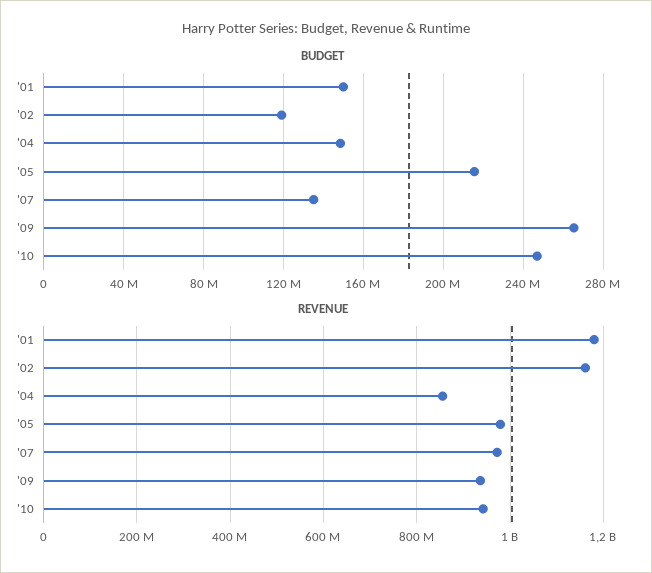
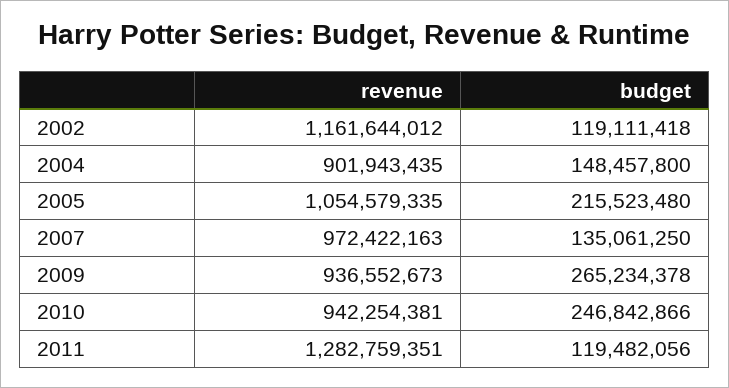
BUDGET, '01: 150000000 -> none
REVENUE, '01: 1180000000 -> none
REVENUE, '04: 860000000 -> 901943435
REVENUE, '05: 980000000 -> 1054579335
REVENUE, 2011: none -> 1282759351
BUDGET, 2011: none -> 119482056

